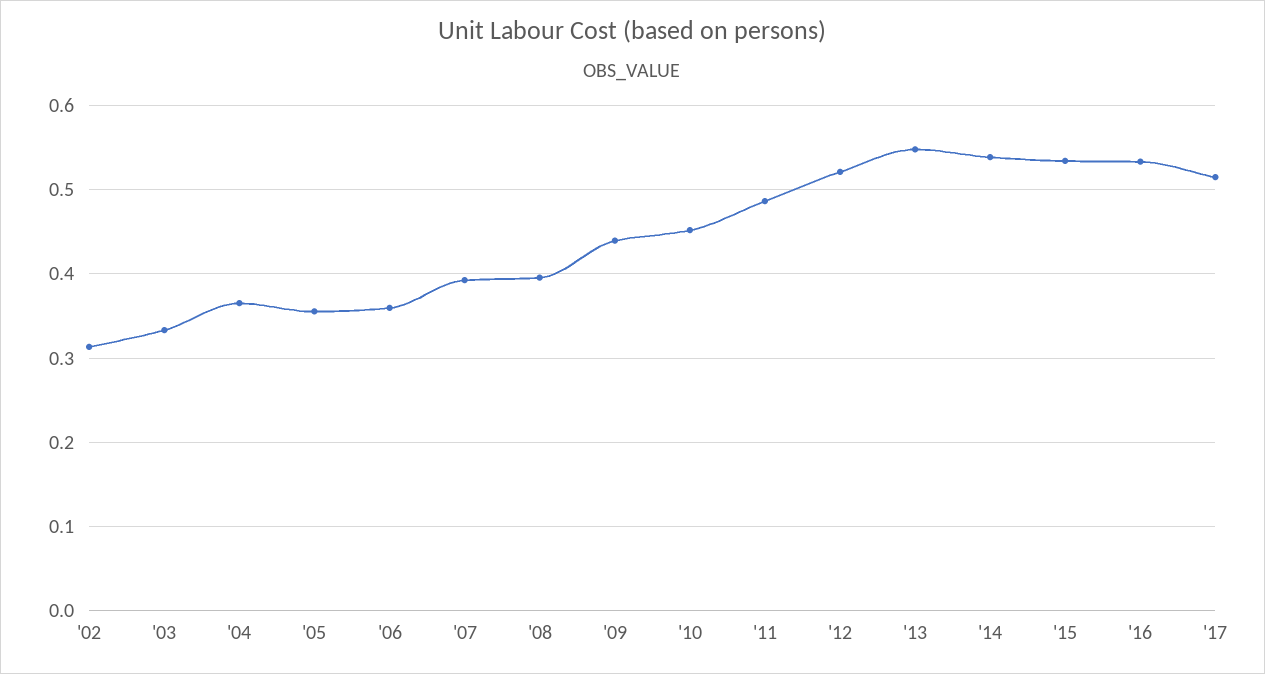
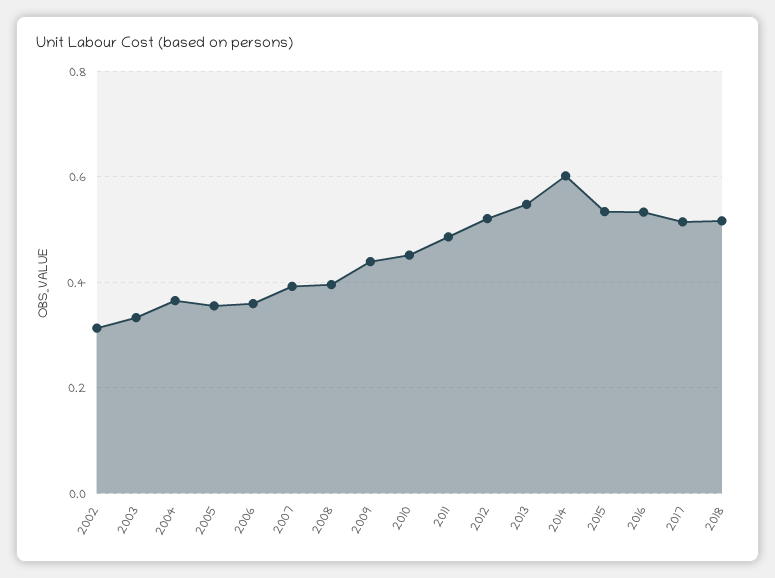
'14: 0.54 -> 0.6
2018: none -> 0.52

